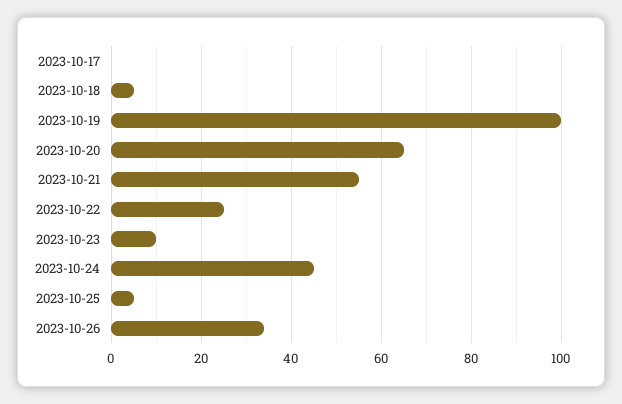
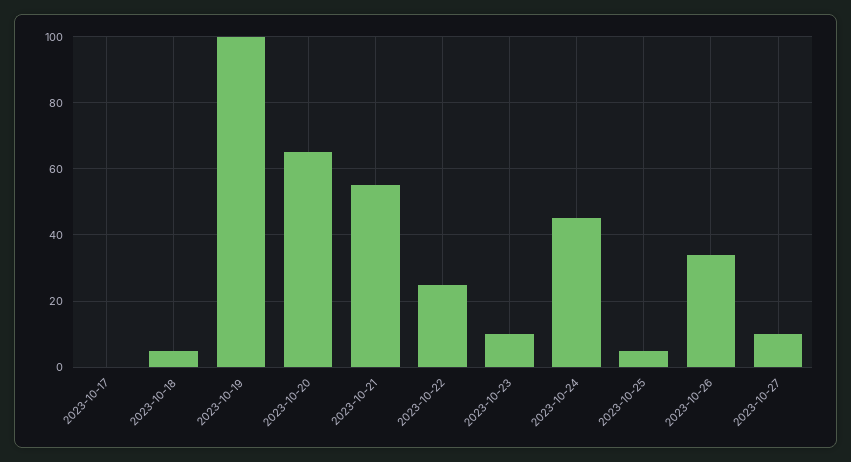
2023-10-27: none -> 10

